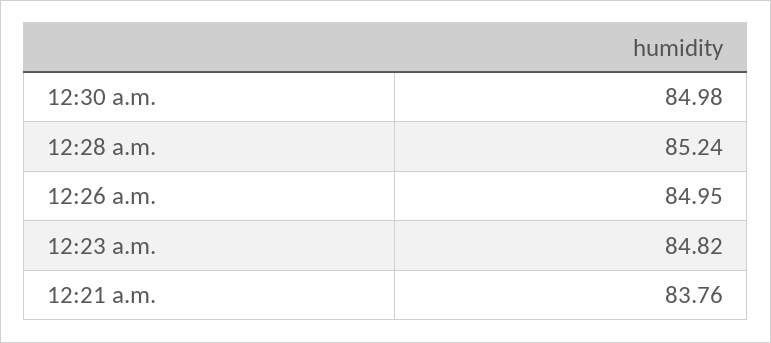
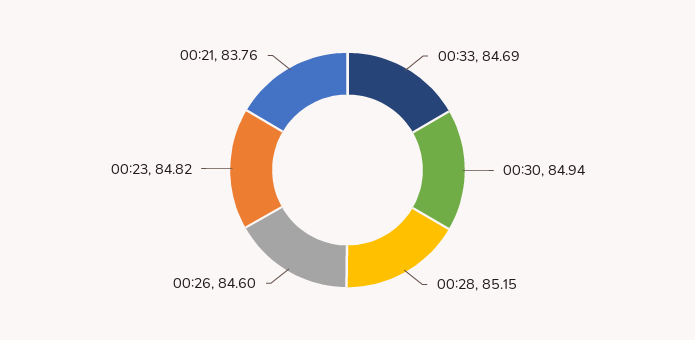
12:30 a.m.: 84.98 -> 84.94
12:28 a.m.: 85.24 -> 85.15
12:26 a.m.: 84.95 -> 84.6
00:33: none -> 84.69

